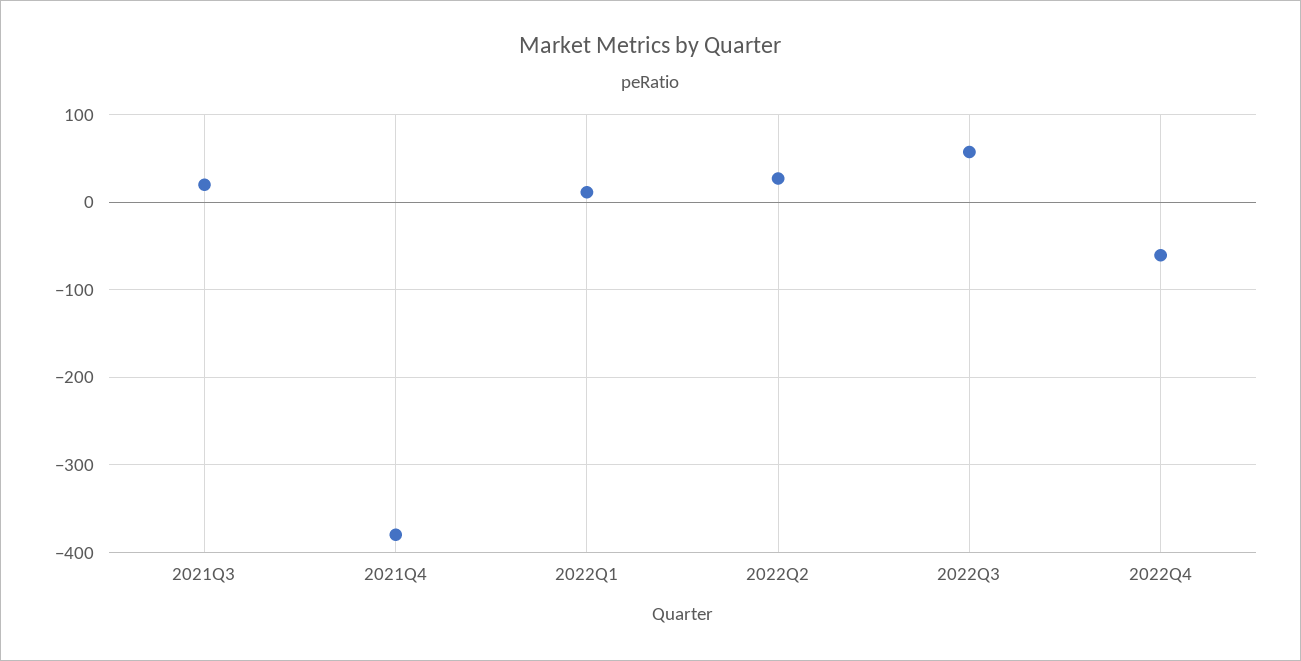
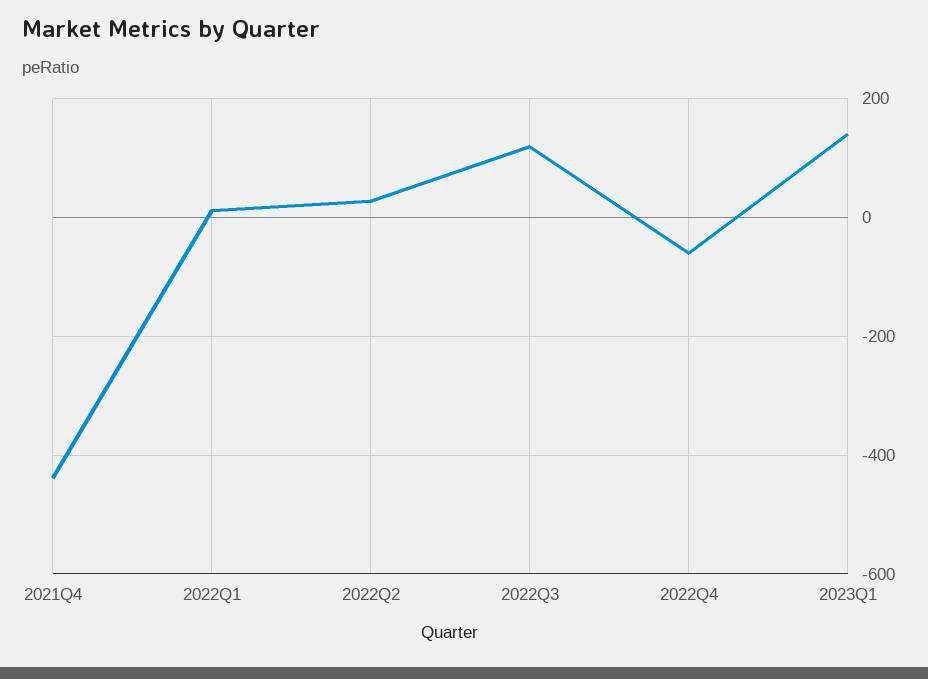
2021Q3: 20 -> none
2021Q4: -380 -> -440
2022Q3: 60 -> 120
2023Q1: none -> 140

